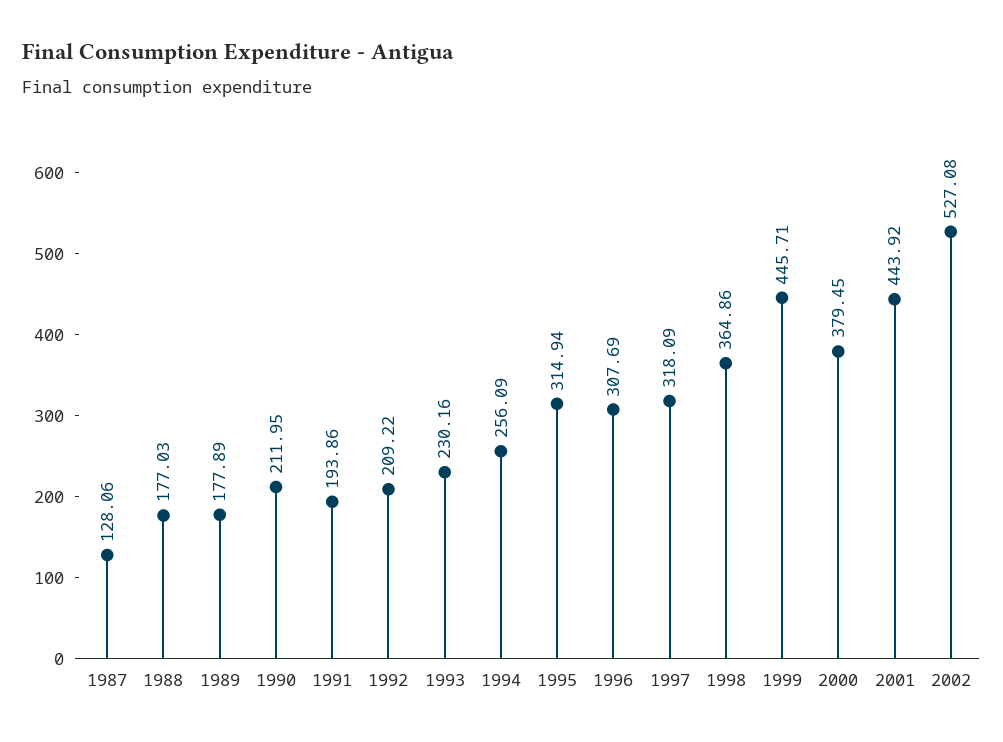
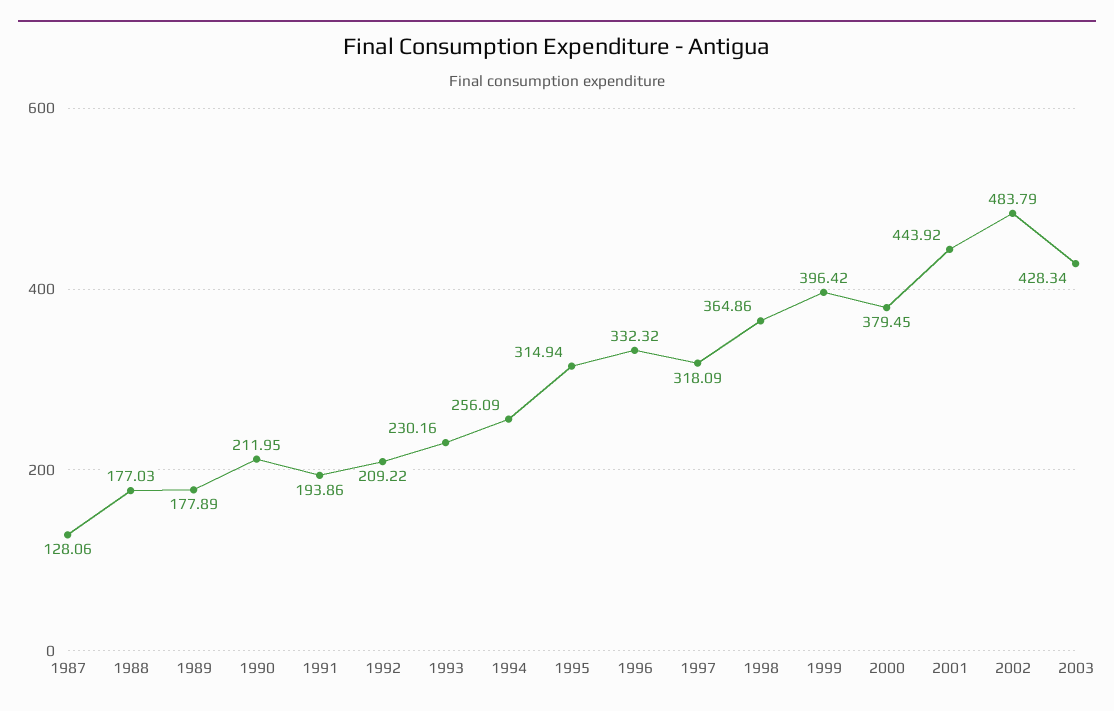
1996: 307.69 -> 332.32
1999: 445.71 -> 396.42
2002: 527.08 -> 483.79
2003: none -> 428.34

